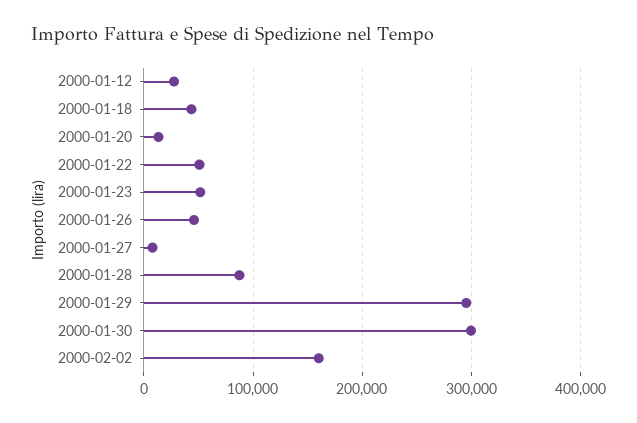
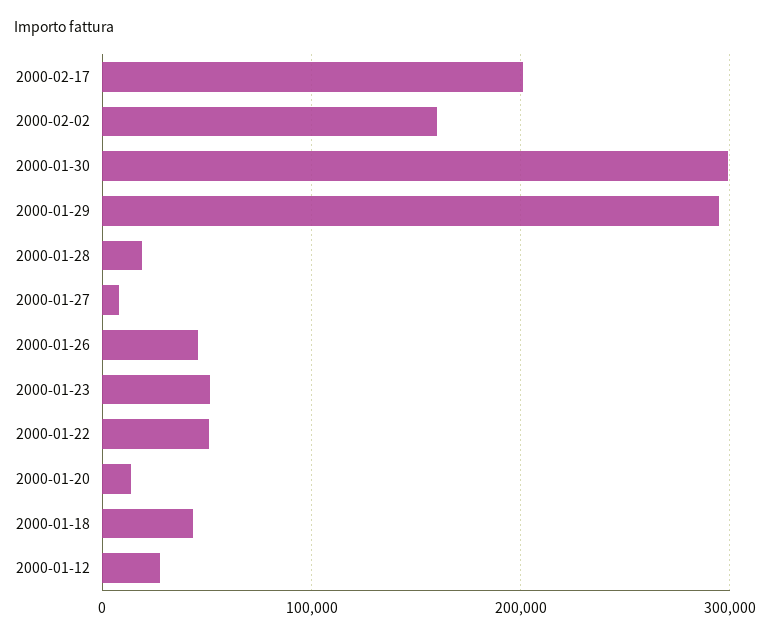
2000-01-28: 90000 -> 20000
2000-02-17: none -> 200000

